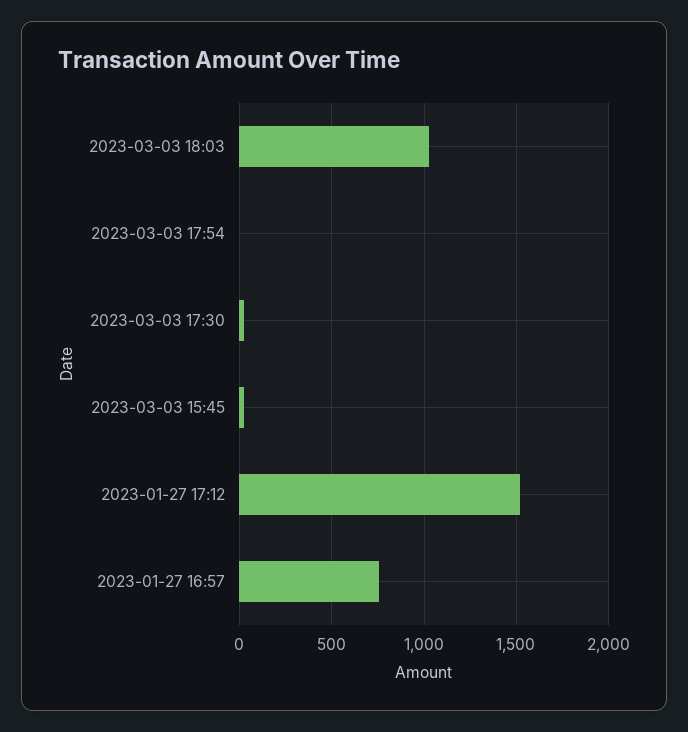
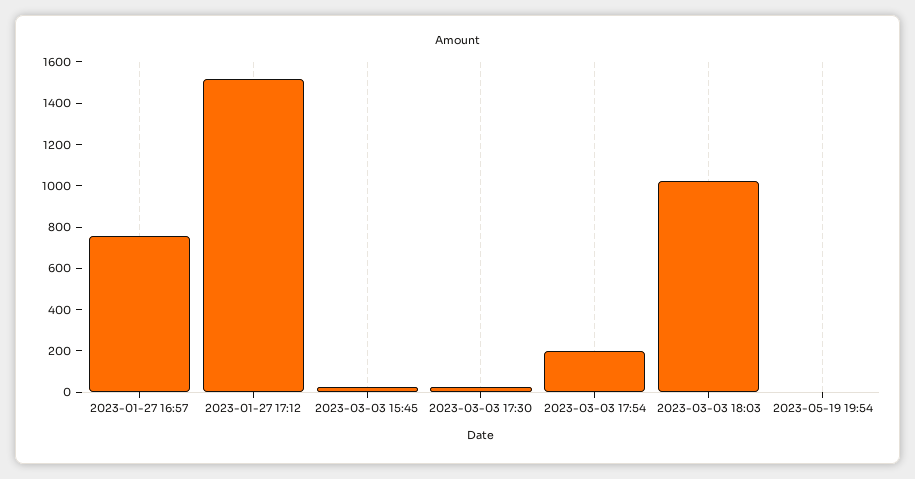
2023-03-03 17:54: 0 -> 200
2023-05-19 19:54: none -> 0

